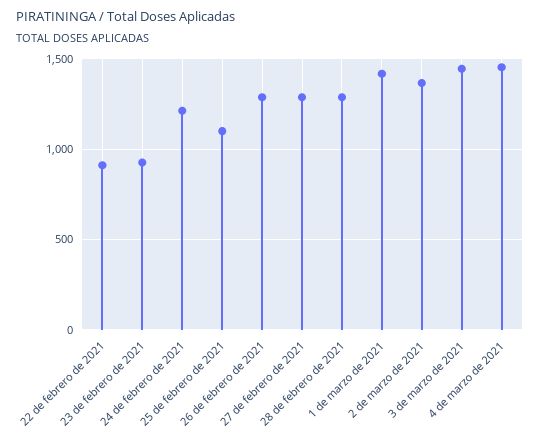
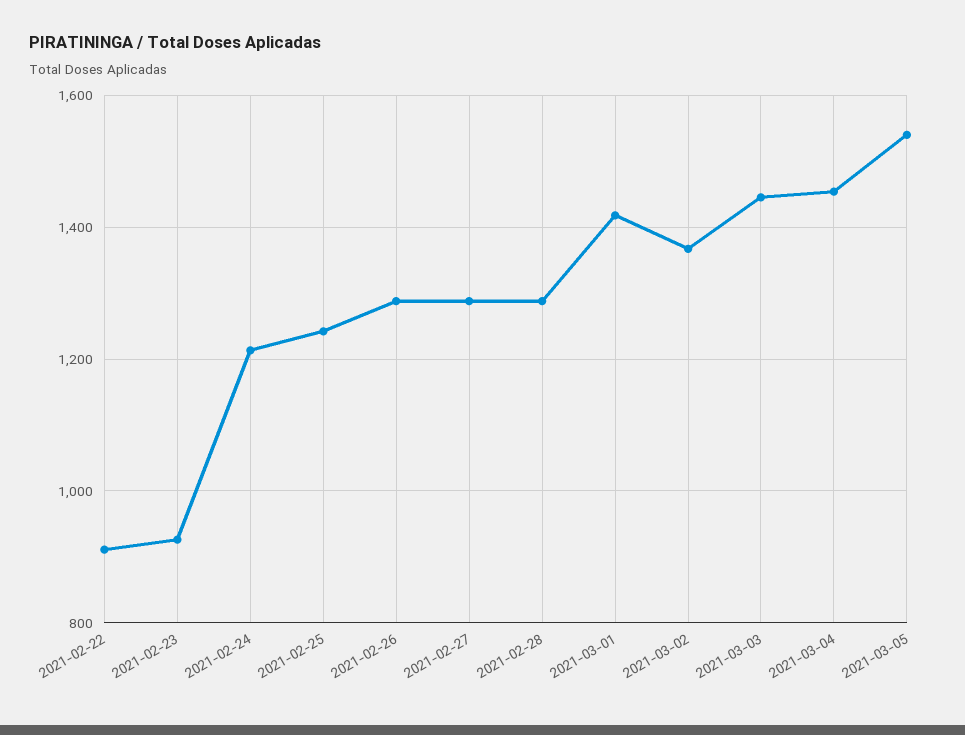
25 de febrero de 2021: 1100 -> 1240
2021-03-05: none -> 1540

